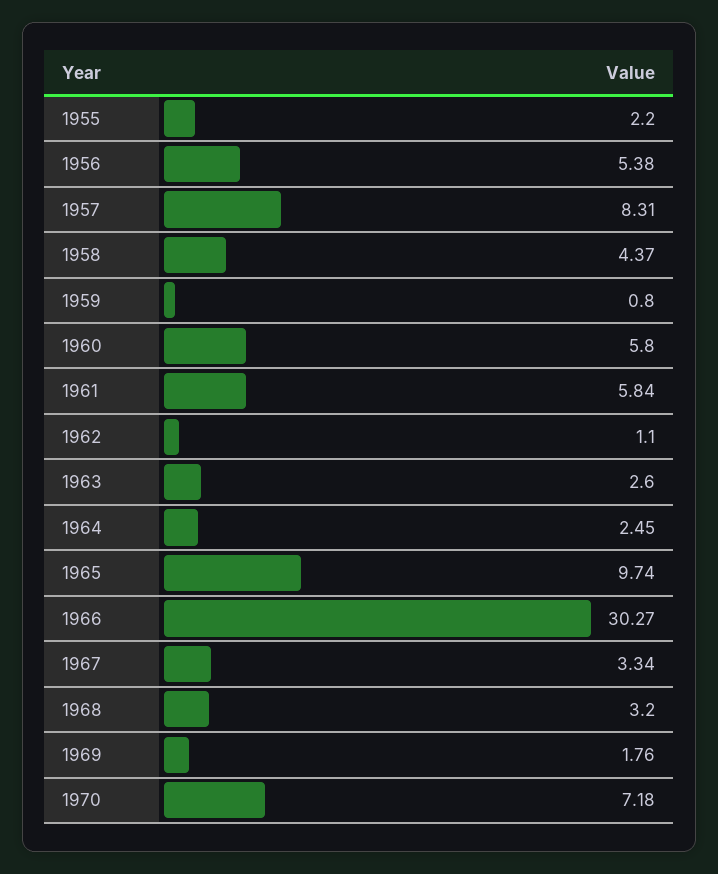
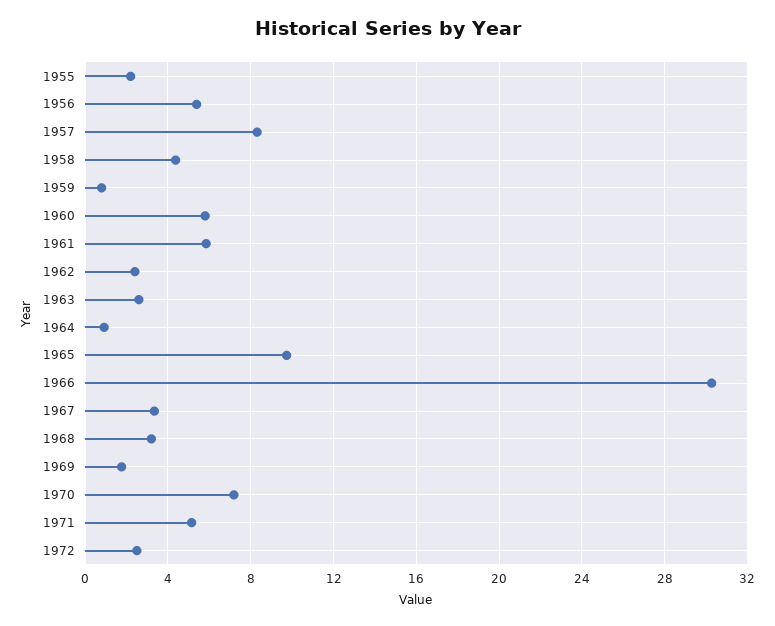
1962: 1.1 -> 2.5
1964: 2.45 -> 1
1971: none -> 5
1972: none -> 2.5

